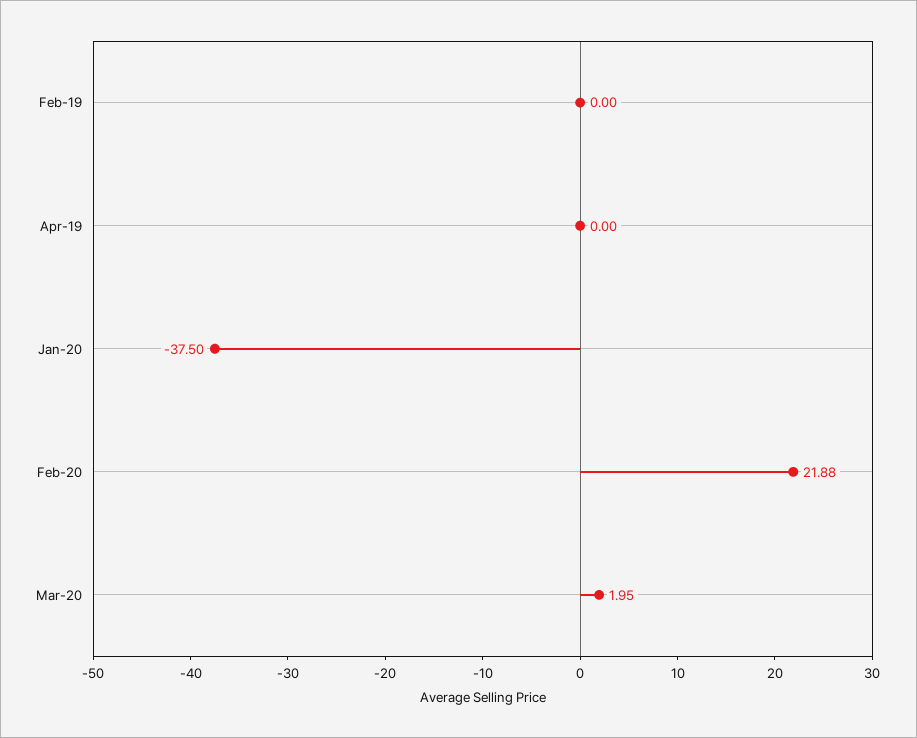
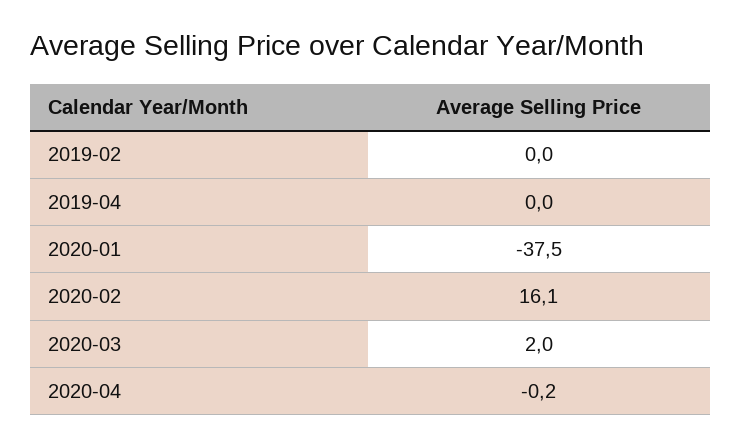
Feb-20: 21.88 -> 16.1
2020-04: none -> -0.2

